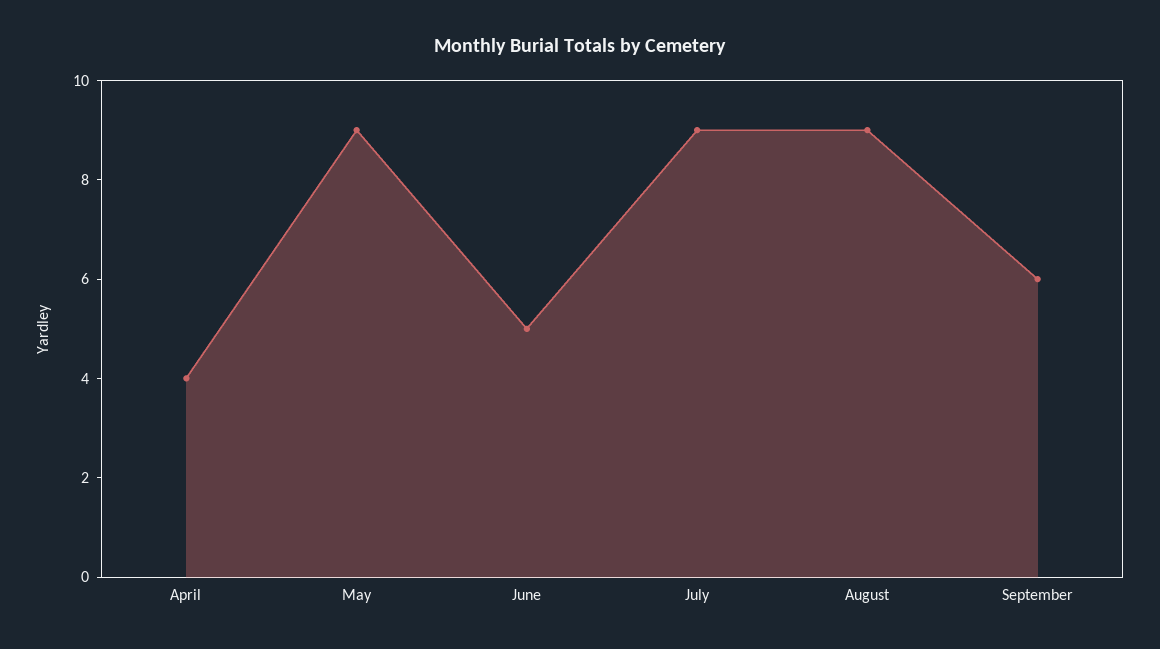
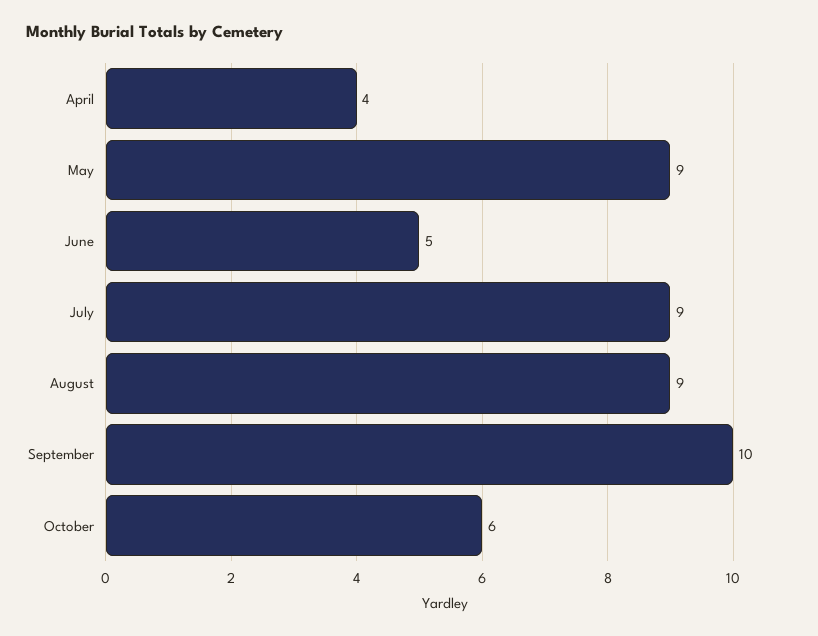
September: 6 -> 10
October: none -> 6

